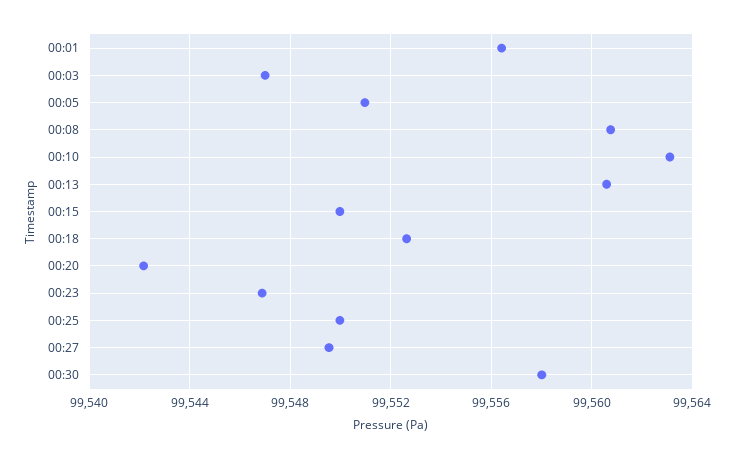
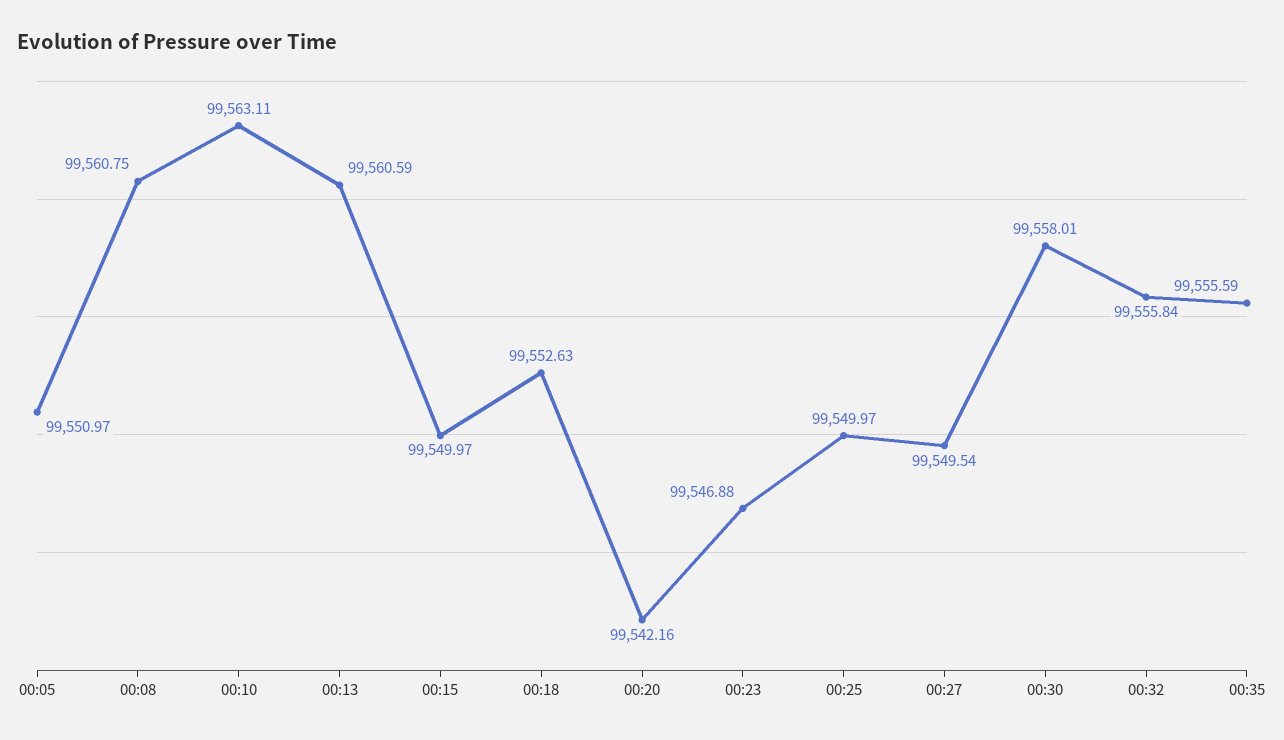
00:01: 99556.5 -> none
00:03: 99547 -> none
00:32: none -> 99555.84
00:35: none -> 99555.59

